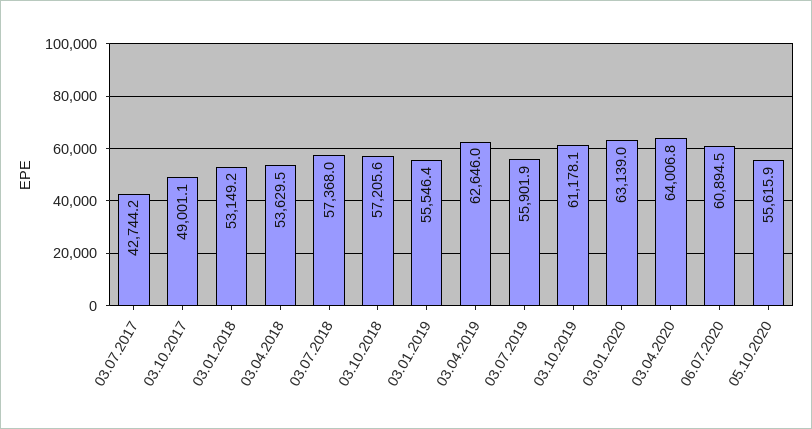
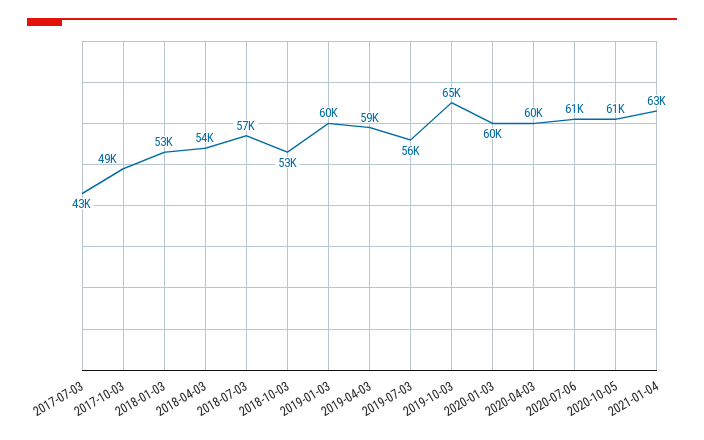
03.10.2018: 57205.6 -> 53000
03.01.2019: 55546.4 -> 60000
03.04.2019: 62646 -> 59000
03.10.2019: 61178.1 -> 65000
03.01.2020: 63139 -> 60000
03.04.2020: 64006.8 -> 60000
05.10.2020: 55615.9 -> 61000
2021-01-04: none -> 63000

